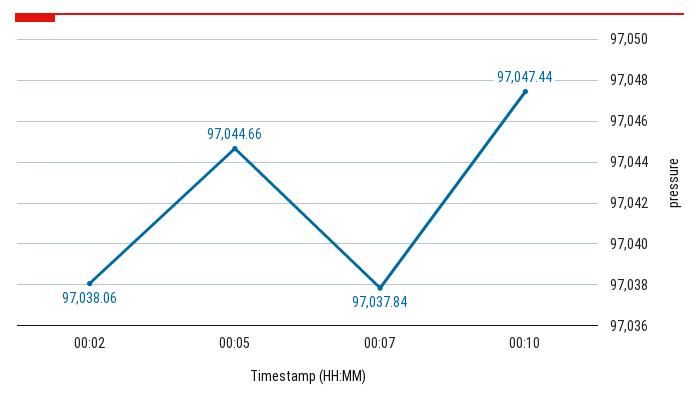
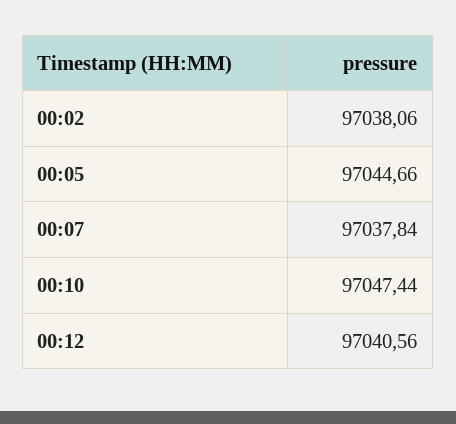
00:12: none -> 97040.56

